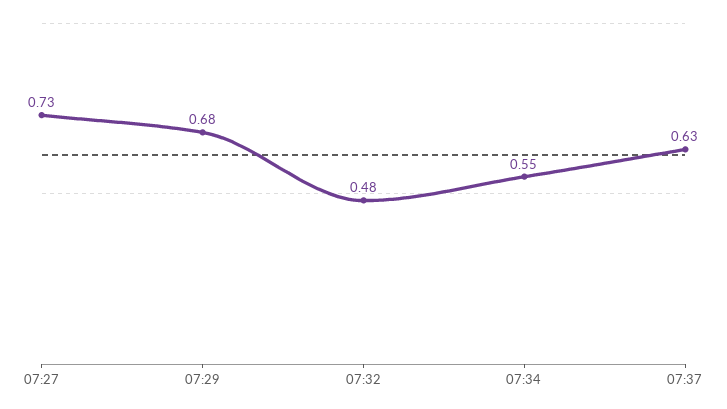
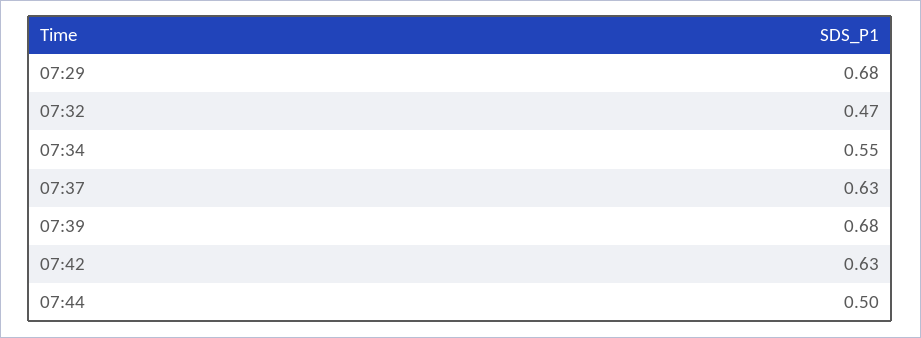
07:27: 0.73 -> none
07:32: 0.48 -> 0.47
07:39: none -> 0.68
07:42: none -> 0.63
07:44: none -> 0.5

